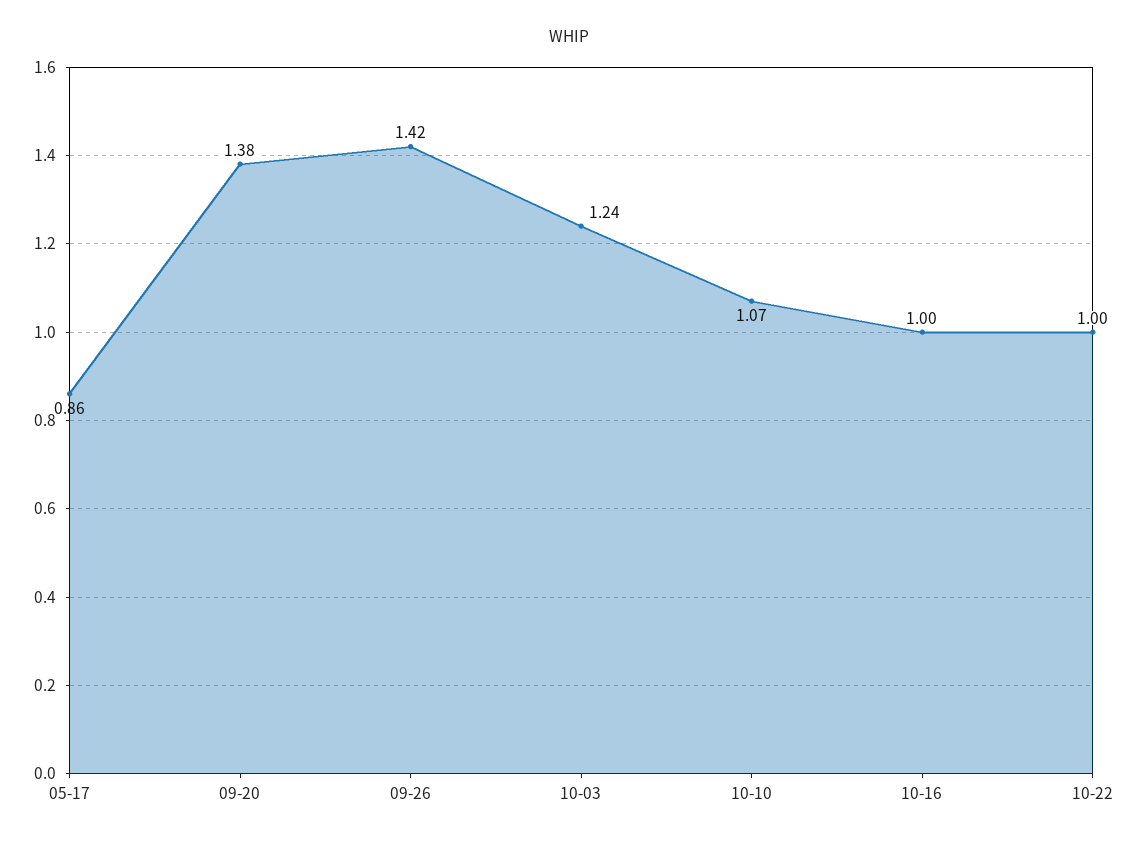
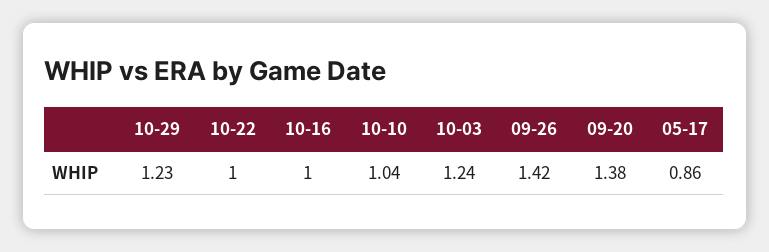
10-10: 1.07 -> 1.04
10-29: none -> 1.23

